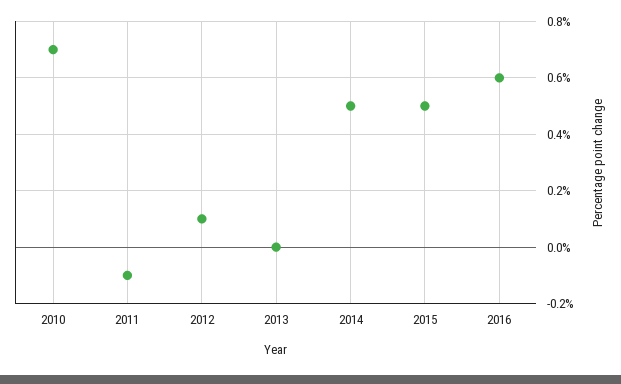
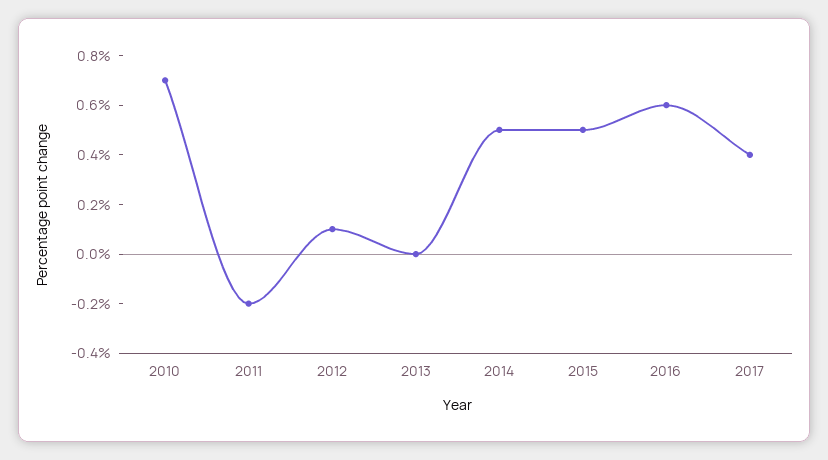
2011: -0.1 -> -0.2
2017: none -> 0.4

